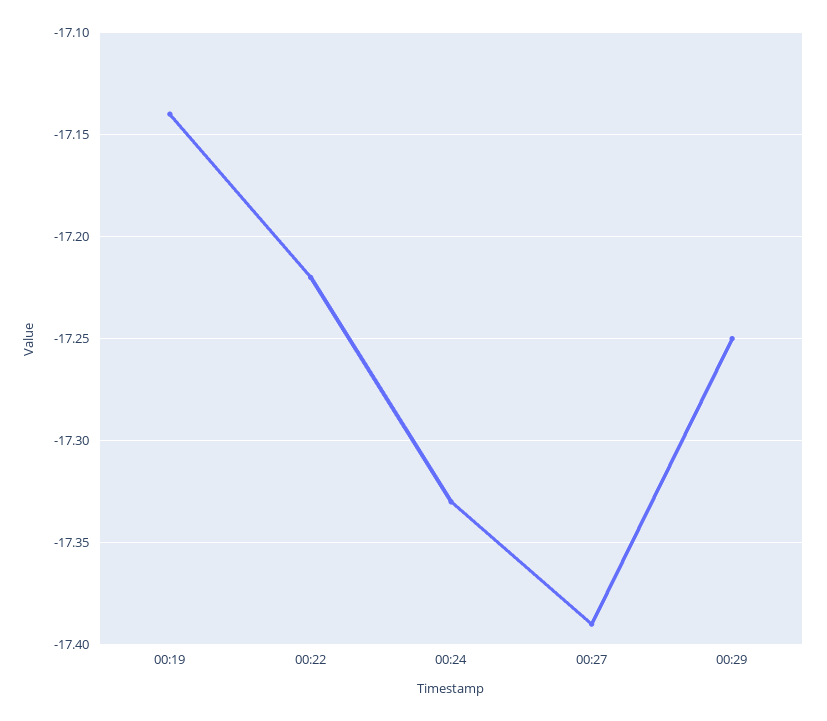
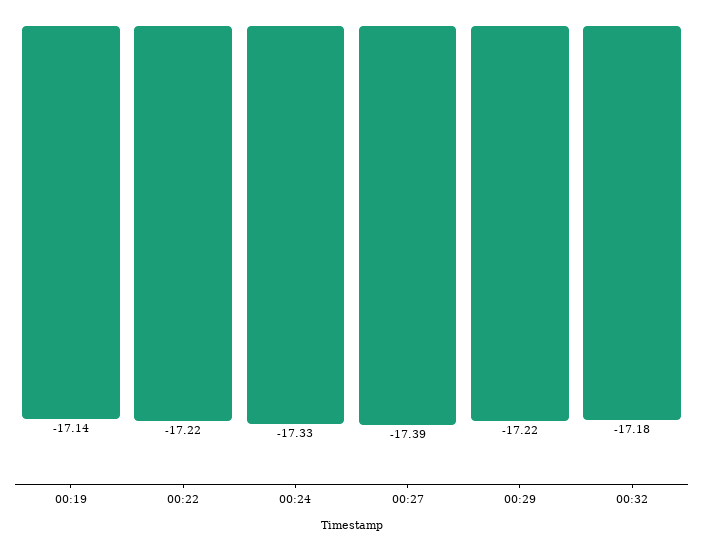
00:29: -17.25 -> -17.22
00:32: none -> -17.18

